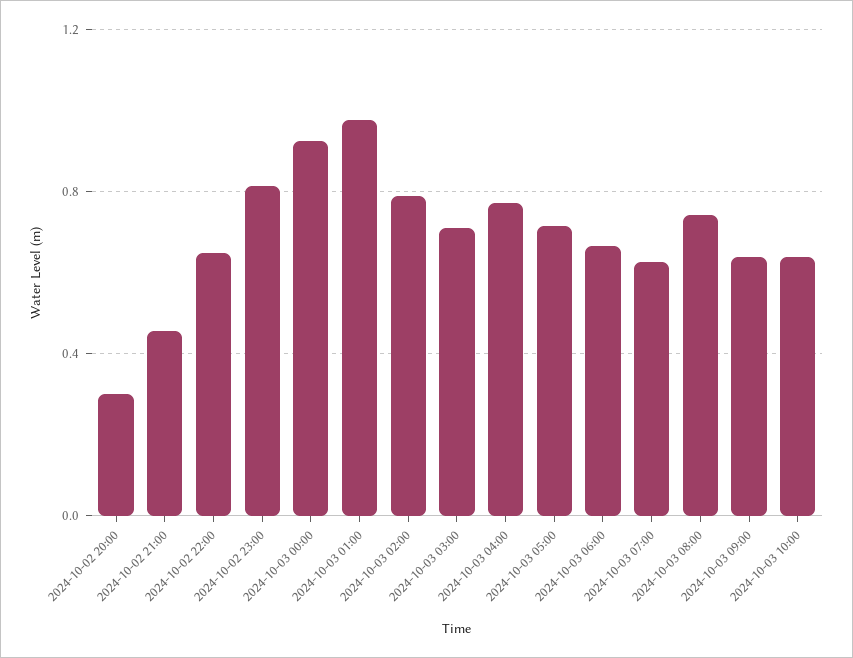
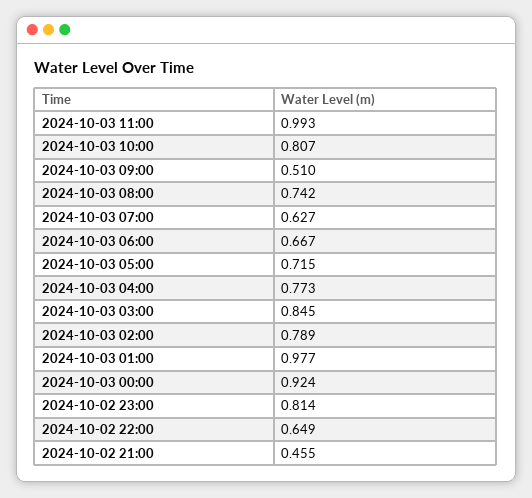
2024-10-02 20:00: 0.3 -> none
2024-10-03 03:00: 0.7 -> 0.845
2024-10-03 09:00: 0.65 -> 0.51
2024-10-03 10:00: 0.65 -> 0.807
2024-10-03 11:00: none -> 0.993

